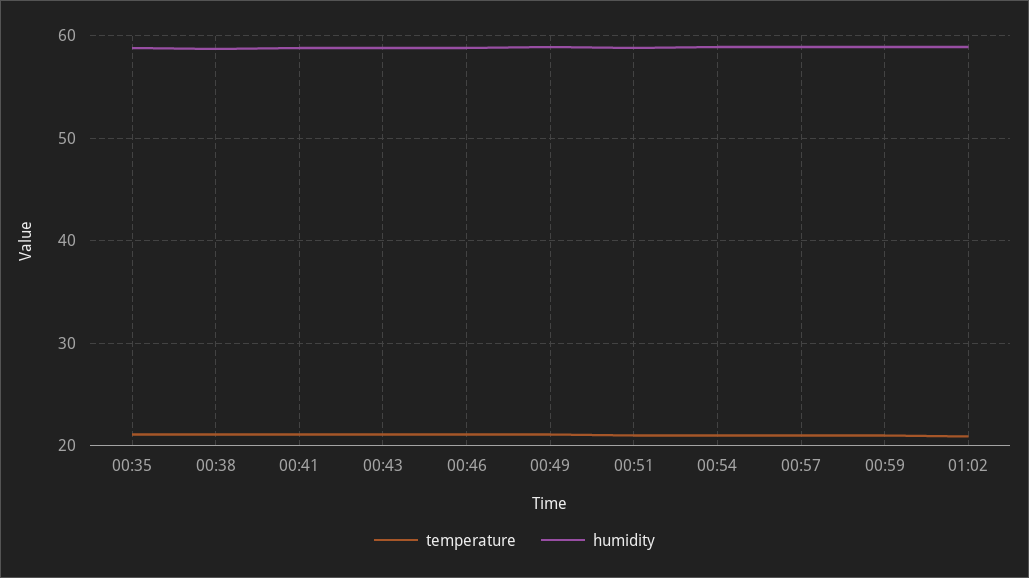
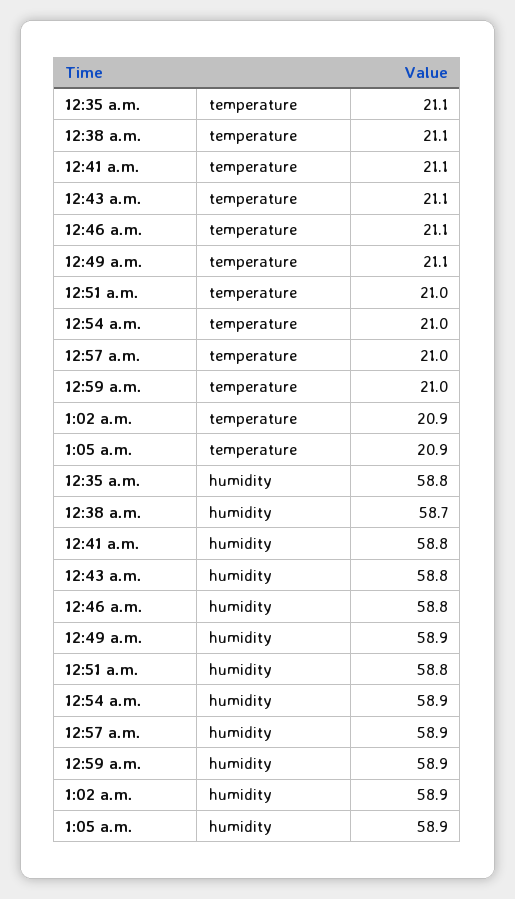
temperature, 1:05 a.m.: none -> 20.9
humidity, 1:05 a.m.: none -> 58.9

